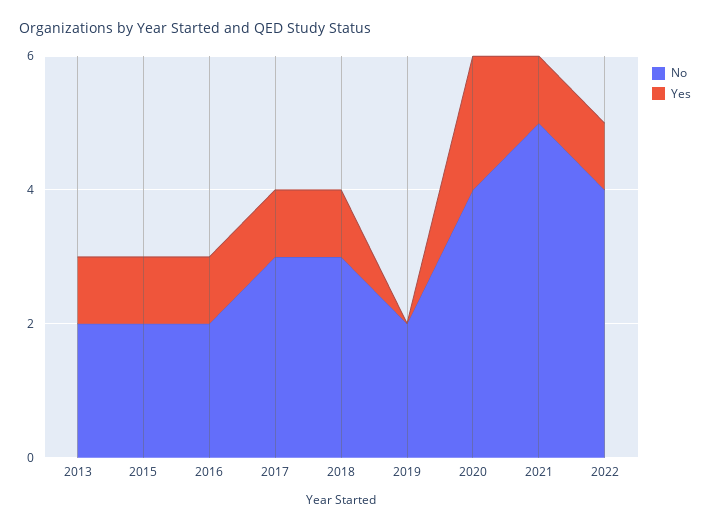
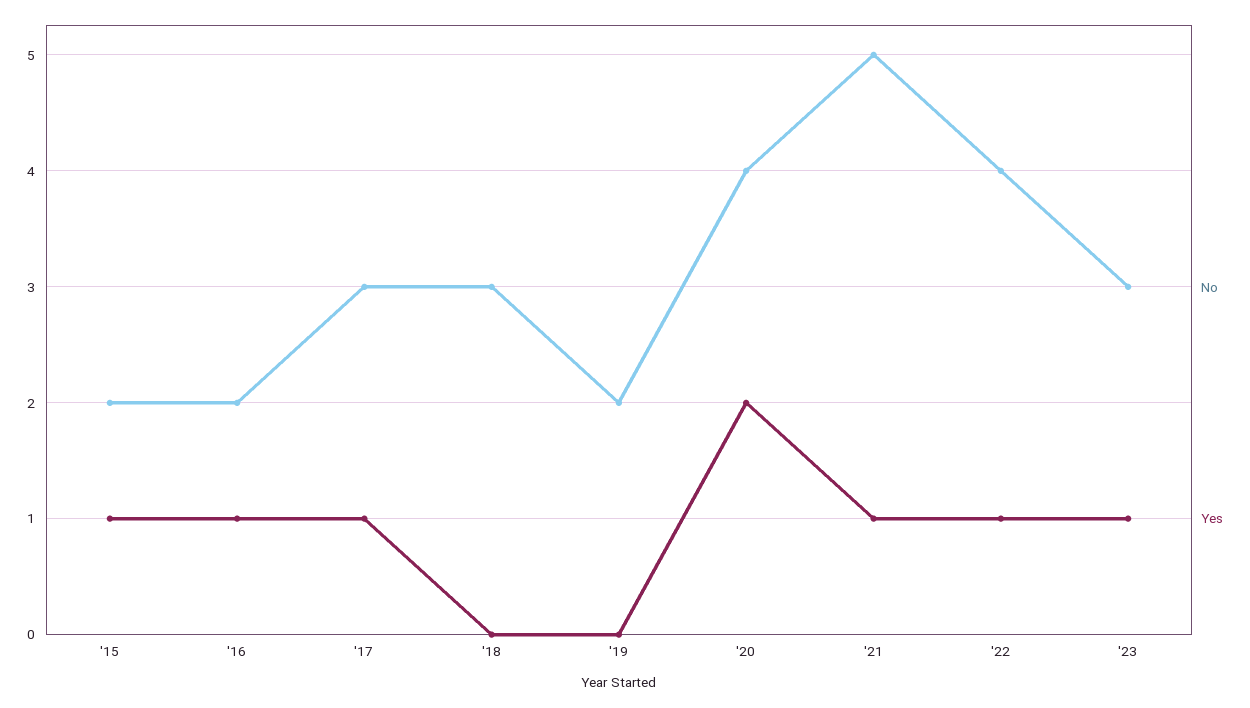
No, 2013: 2 -> none
Yes, 2013: 1 -> none
Yes, 2018: 1 -> 0
No, '23: none -> 3
Yes, '23: none -> 1

